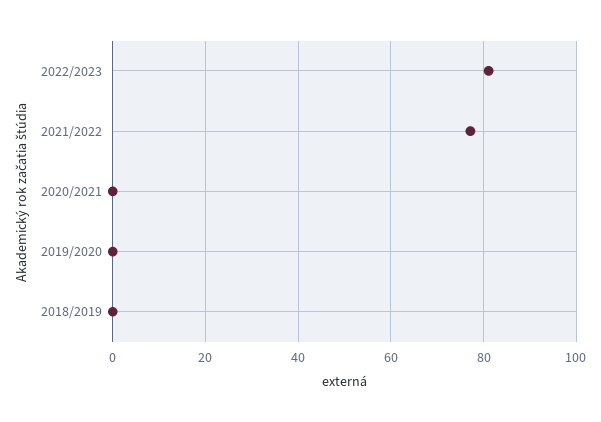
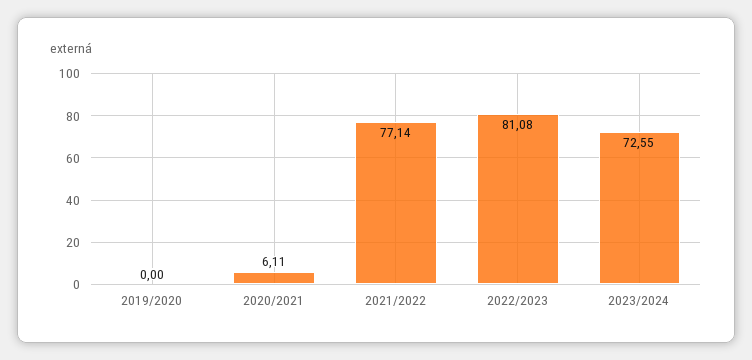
2020/2021: 0 -> 6.11
2018/2019: 0 -> none
2023/2024: none -> 72.55

